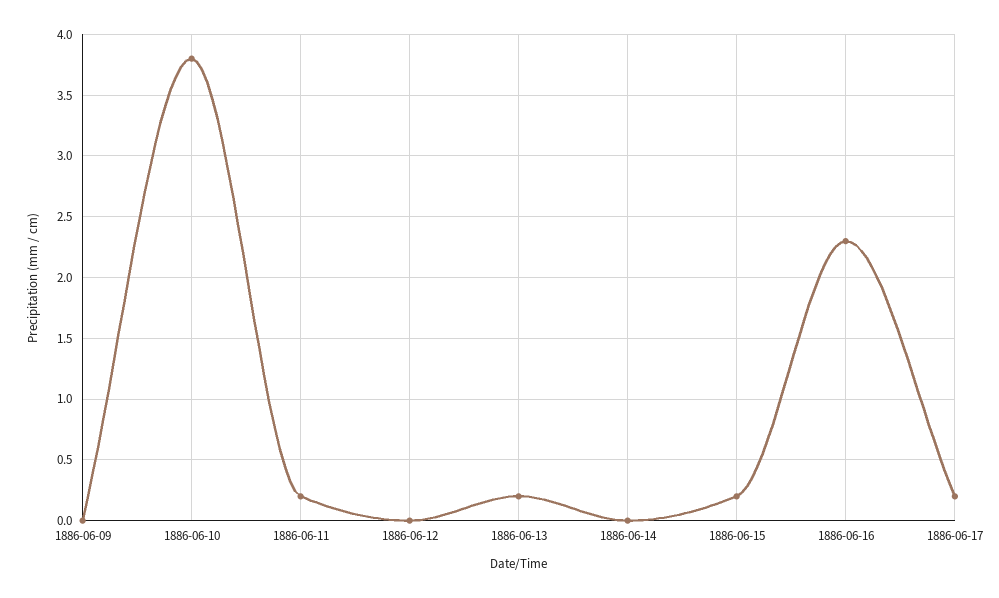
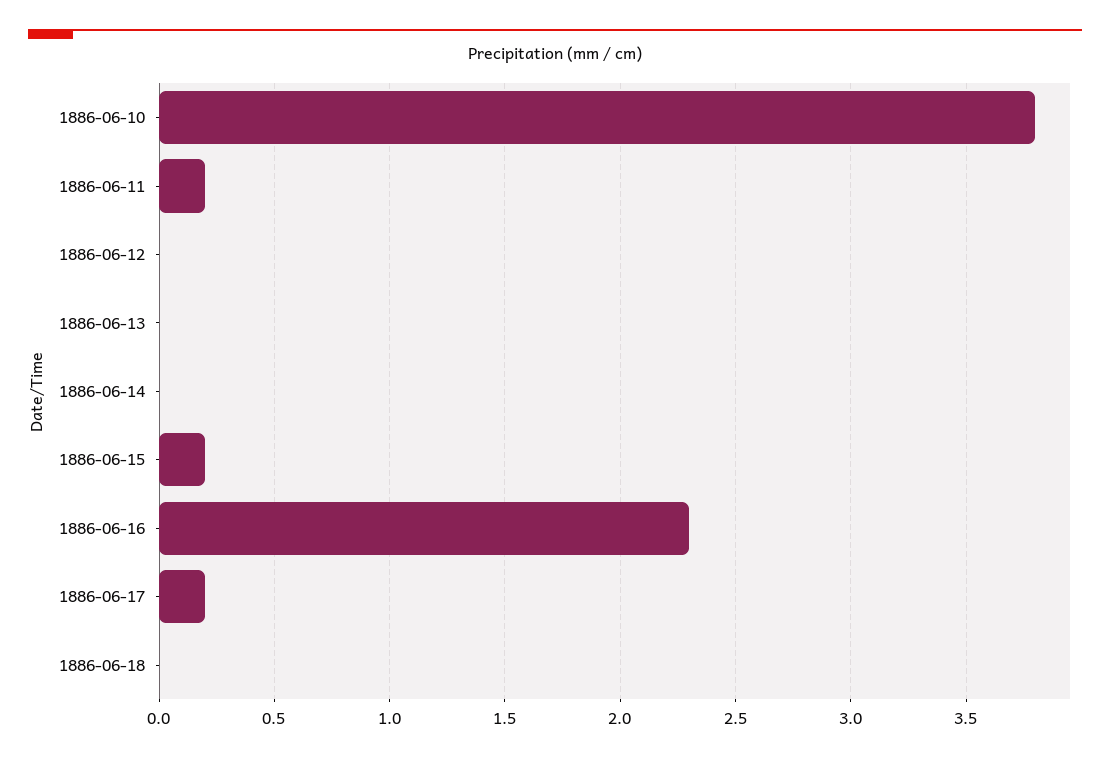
1886-06-09: 0 -> none
1886-06-13: 0.2 -> 0
1886-06-18: none -> 0

